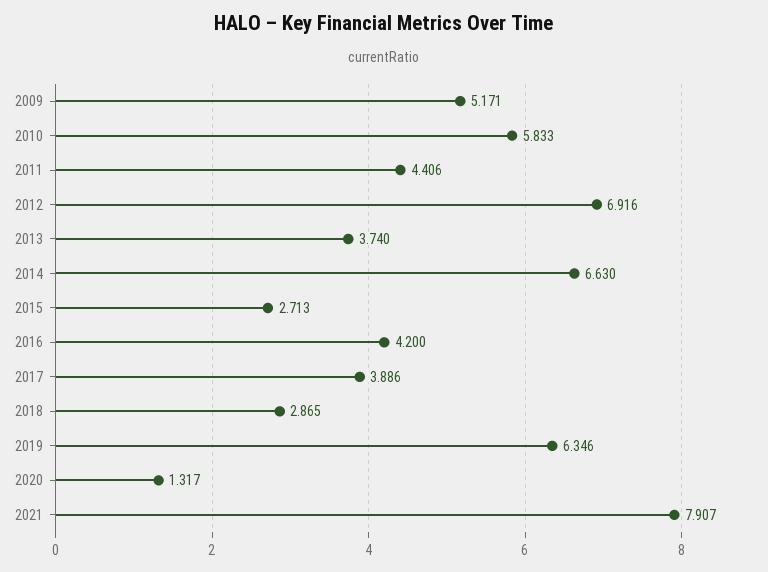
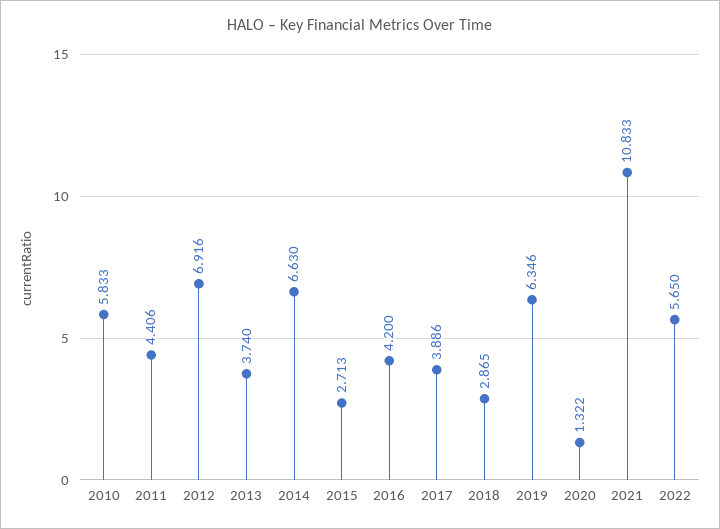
2009: 5.171 -> none
2020: 1.317 -> 1.322
2021: 7.907 -> 10.833
2022: none -> 5.65

